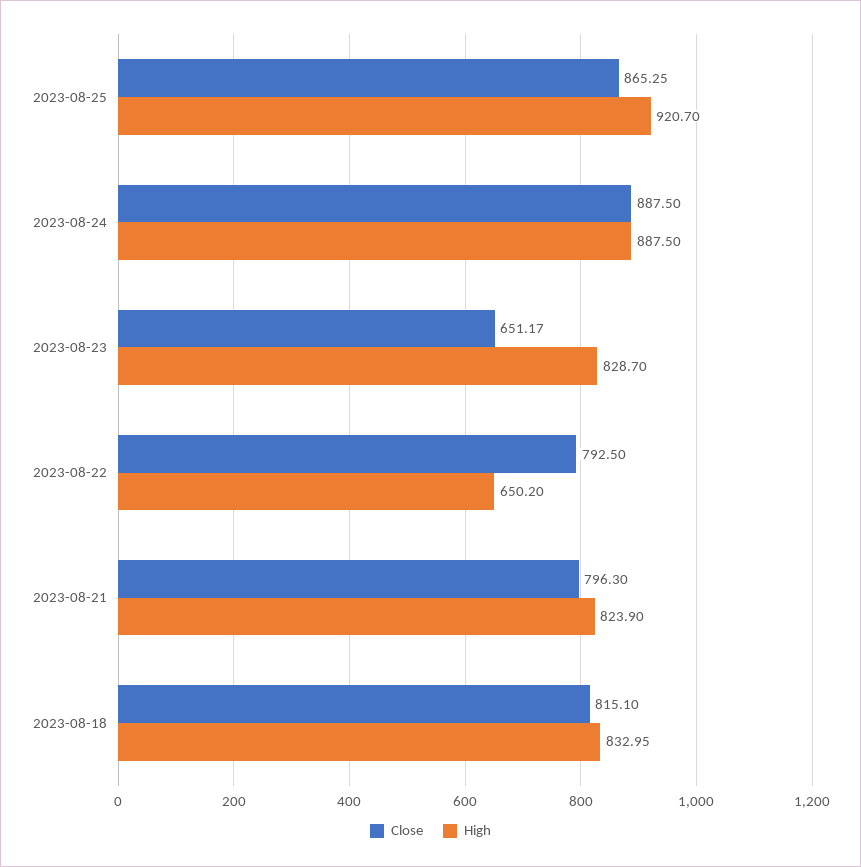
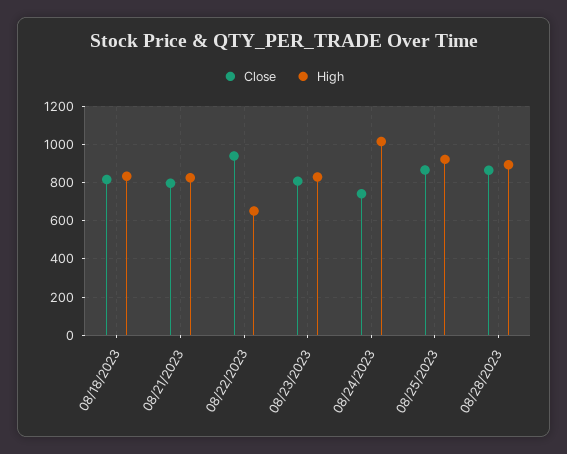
Close, 2023-08-24: 887.5 -> 750
High, 2023-08-24: 887.5 -> 1000
Close, 2023-08-23: 651.17 -> 800
Close, 2023-08-22: 792.5 -> 950
Close, 08/28/2023: none -> 850
High, 08/28/2023: none -> 900

